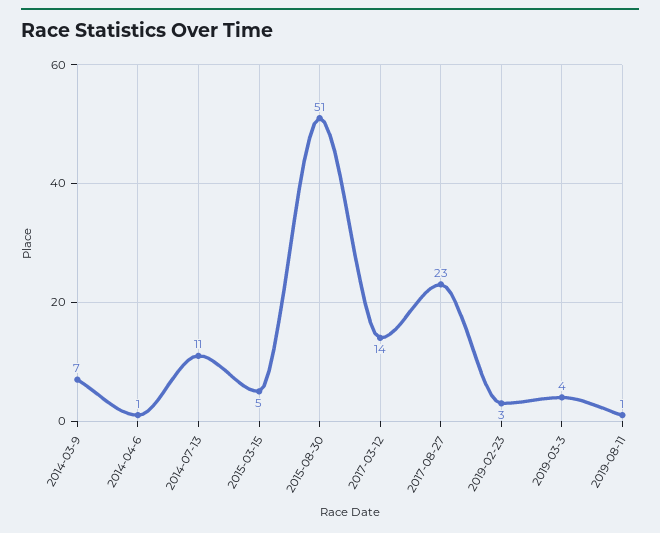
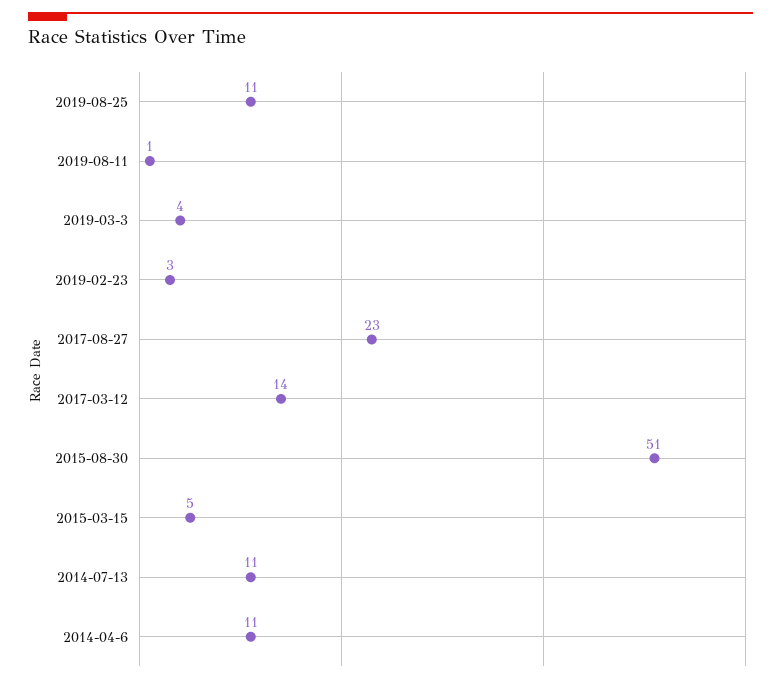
2014-03-9: 7 -> none
2014-04-6: 1 -> 11
2019-08-25: none -> 11

